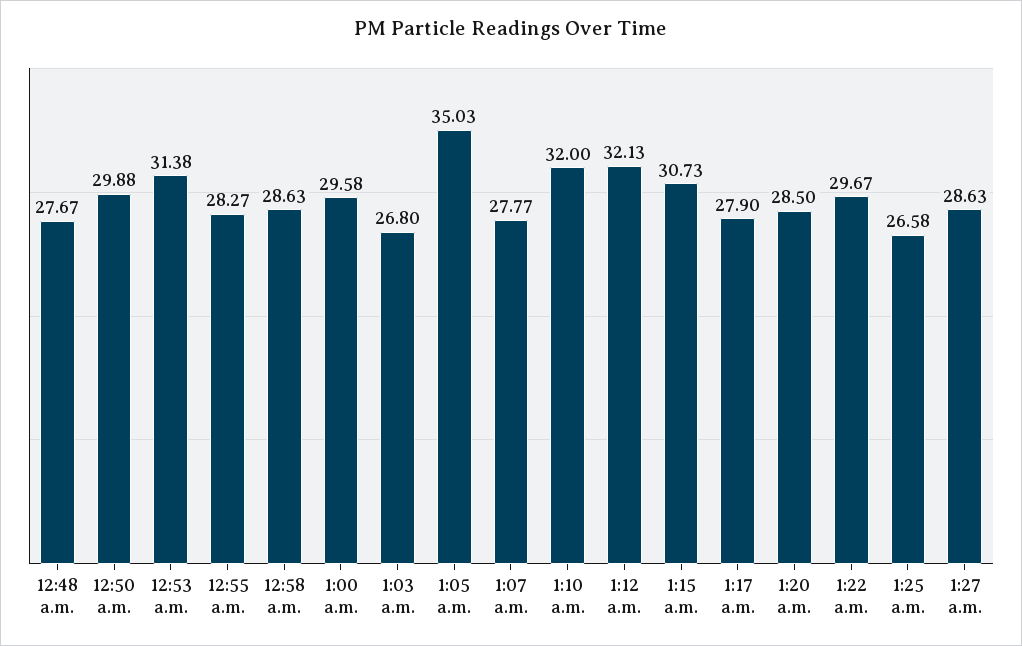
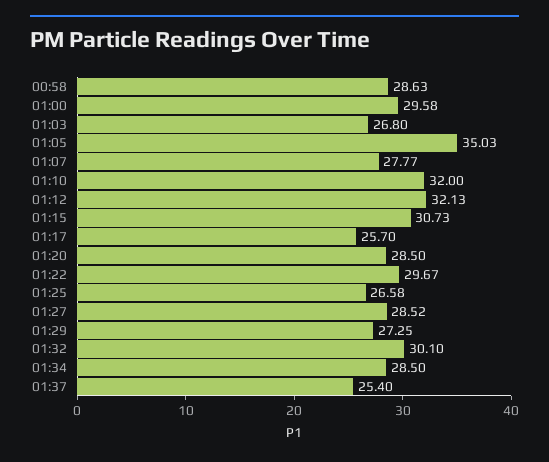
12:48 a.m.: 27.67 -> none
12:50 a.m.: 29.88 -> none
12:53 a.m.: 31.38 -> none
12:55 a.m.: 28.27 -> none
1:17 a.m.: 27.9 -> 25.7
1:27 a.m.: 28.63 -> 28.52
01:29: none -> 27.25
01:32: none -> 30.1
01:34: none -> 28.5
01:37: none -> 25.4

